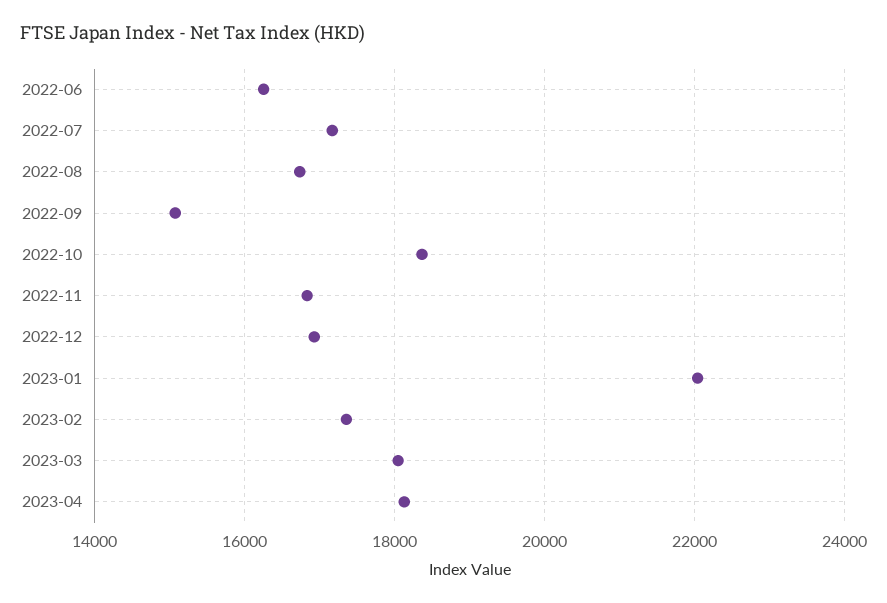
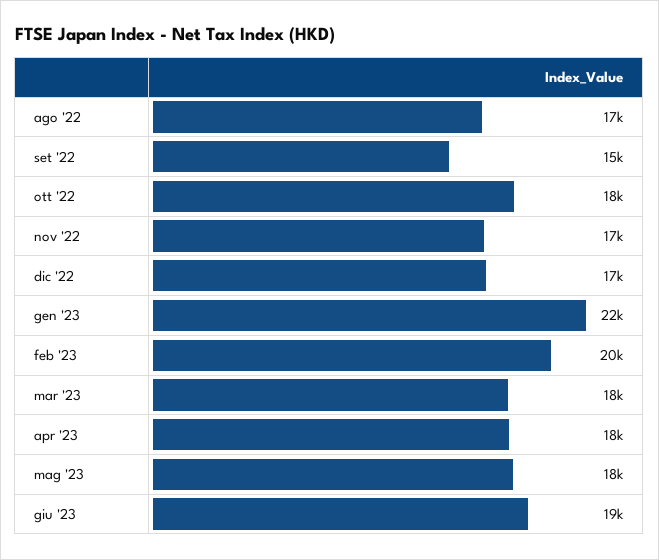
2022-06: 16200 -> none
2022-07: 17200 -> none
2023-02: 17400 -> 20000
mag '23: none -> 18000
giu '23: none -> 19000

